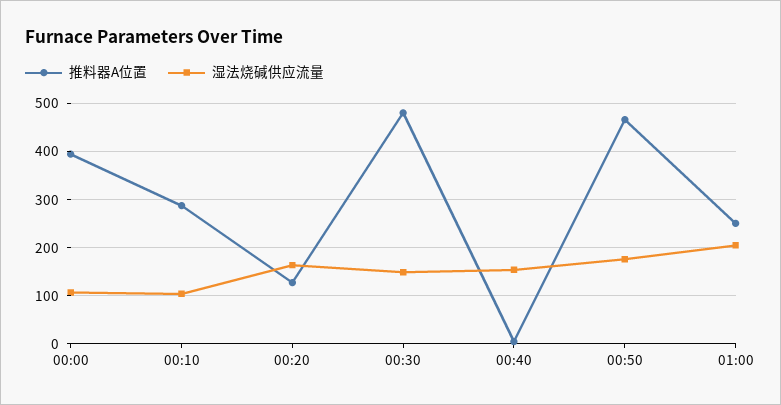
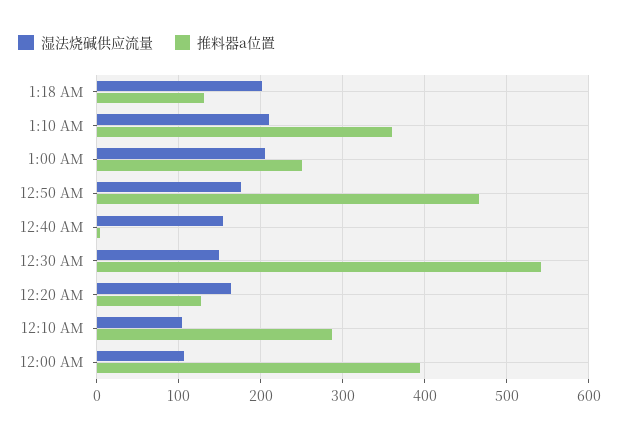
推料器A位置, 00:30: 480 -> 540
湿法烧碱供应流量, 1:18 AM: none -> 200
推料器A位置, 1:18 AM: none -> 130
湿法烧碱供应流量, 1:10 AM: none -> 210
推料器A位置, 1:10 AM: none -> 360

